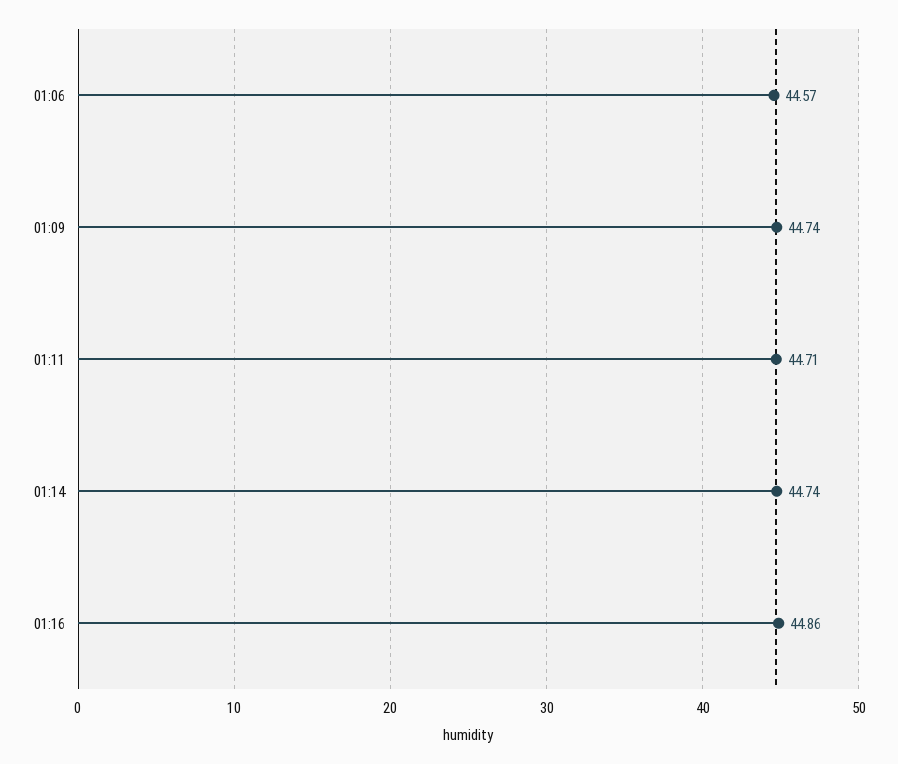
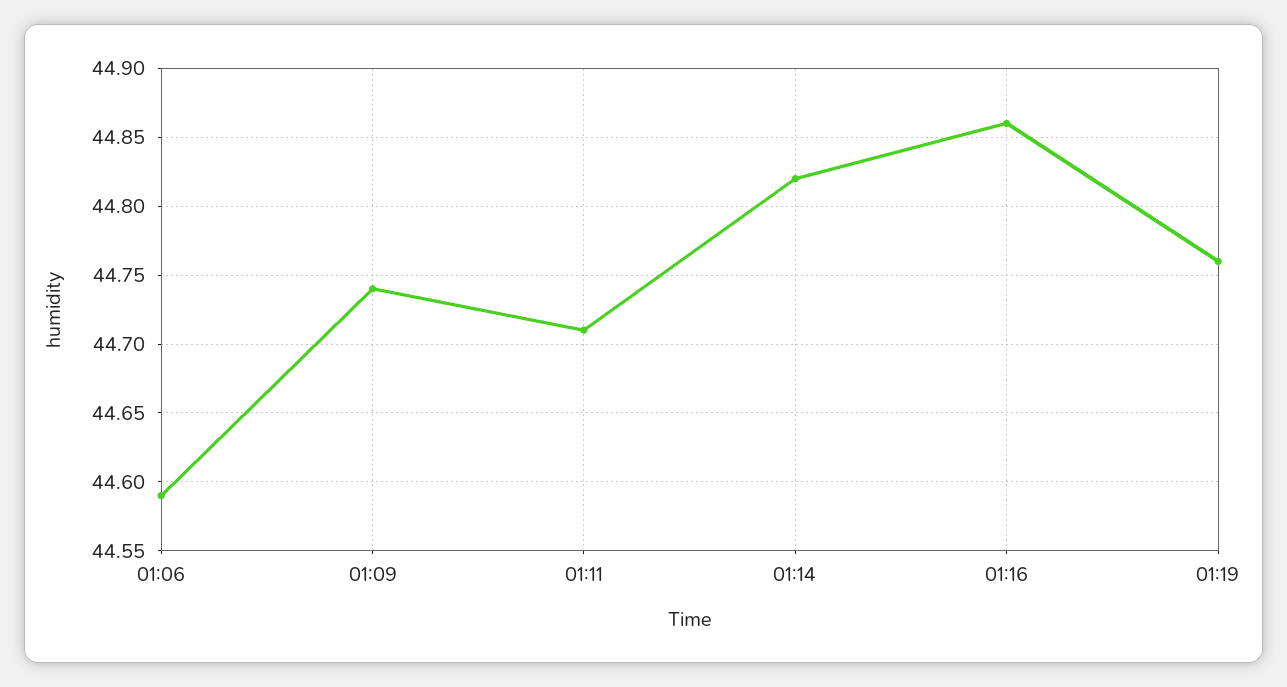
01:06: 44.57 -> 44.59
01:14: 44.74 -> 44.82
01:19: none -> 44.76

